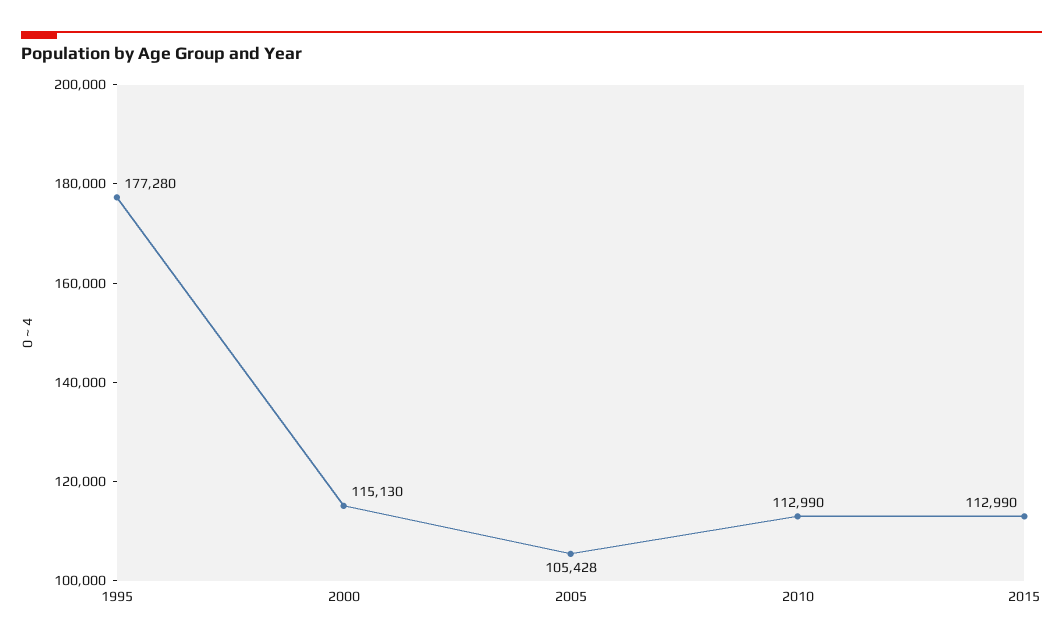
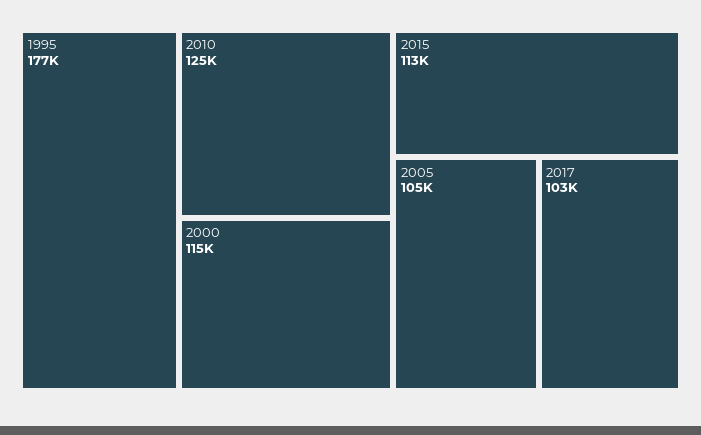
2010: 112990 -> 125000
2017: none -> 103000

